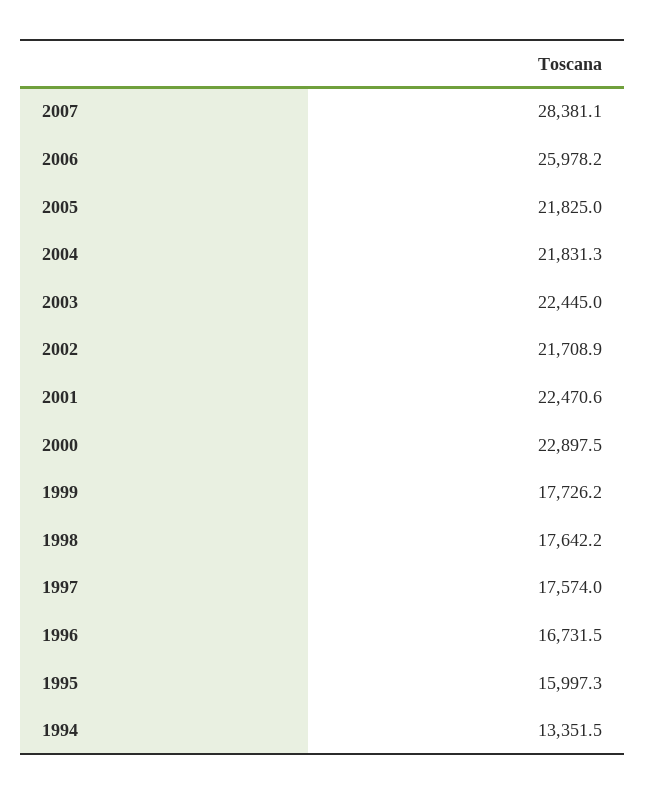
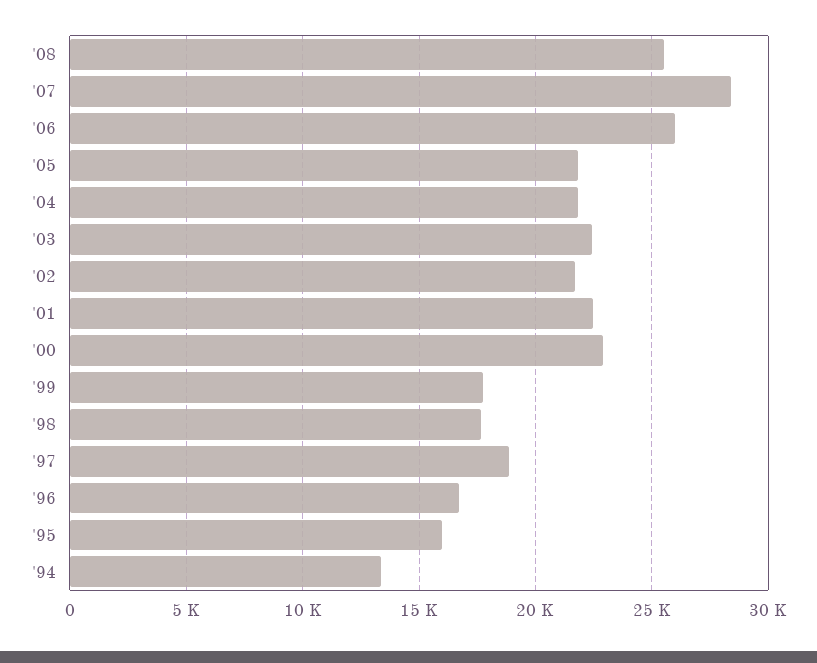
1997: 17574 -> 19000
'08: none -> 25500

